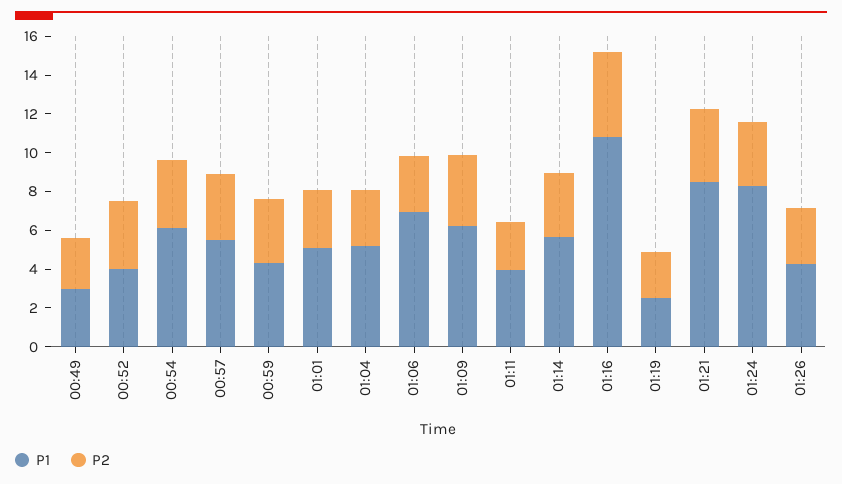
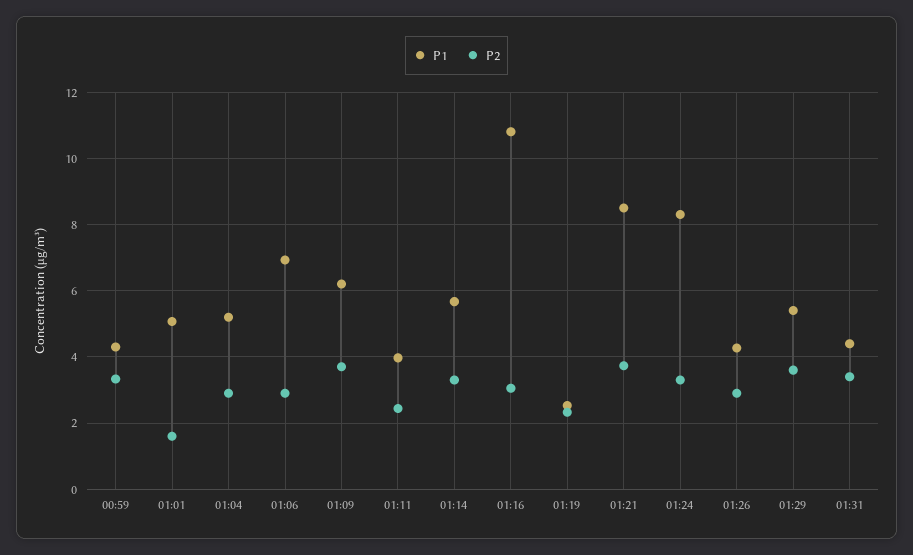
P1, 00:49: 3 -> none
P2, 00:49: 2.5 -> none
P1, 00:52: 4 -> none
P2, 00:52: 3.5 -> none
P1, 00:54: 6 -> none
P2, 00:54: 3.5 -> none
P1, 00:57: 5.5 -> none
P2, 00:57: 3.5 -> none
P2, 01:01: 3 -> 1.6
P2, 01:16: 4.5 -> 3
P1, 01:29: none -> 5.4
P2, 01:29: none -> 3.6
P1, 01:31: none -> 4.4
P2, 01:31: none -> 3.4

